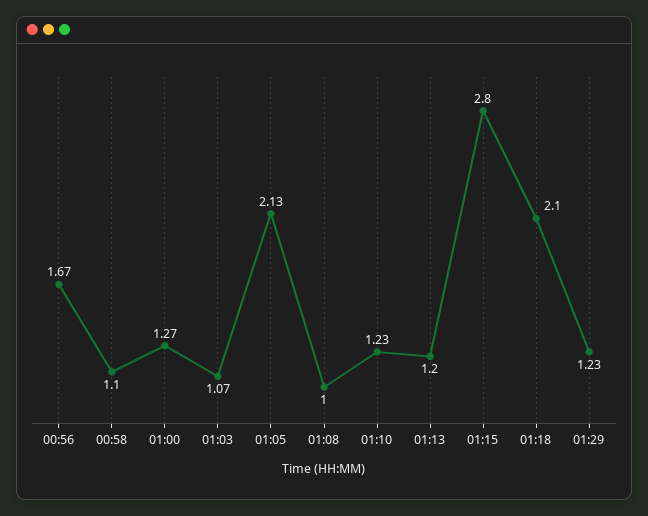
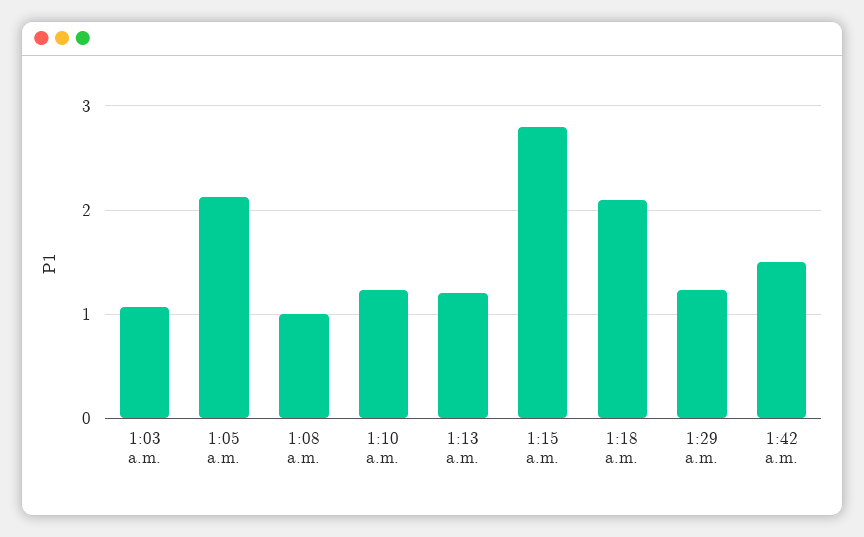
00:56: 1.67 -> none
00:58: 1.1 -> none
01:00: 1.27 -> none
1:42 a.m.: none -> 1.5

